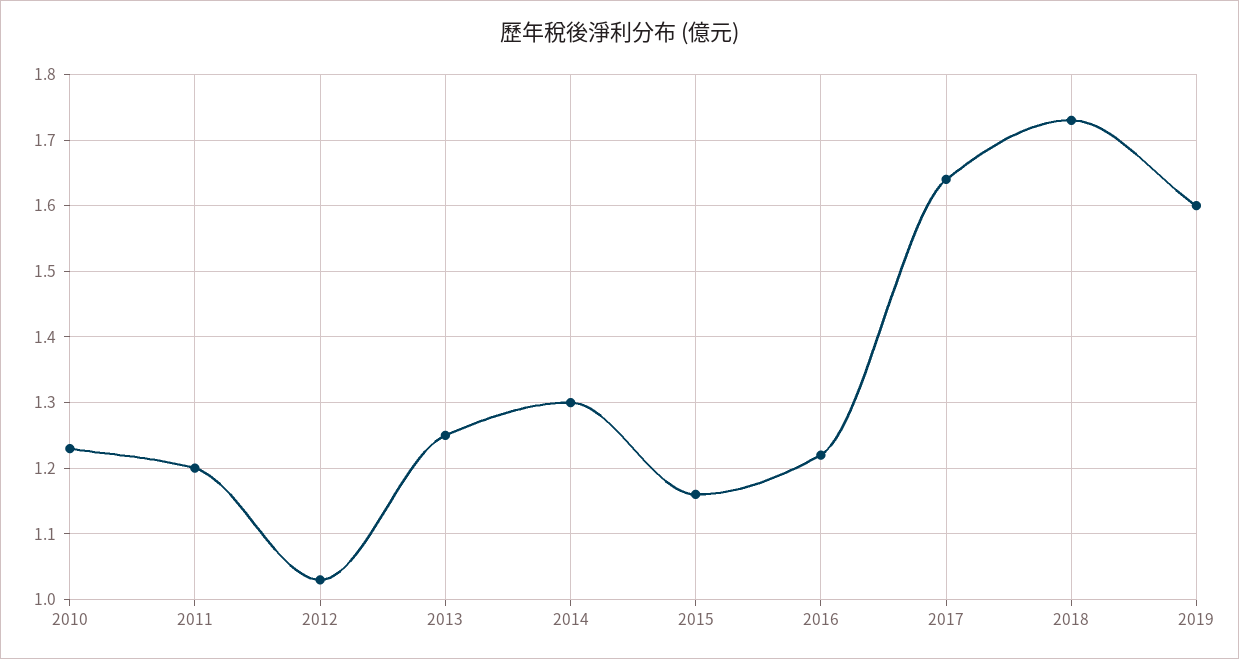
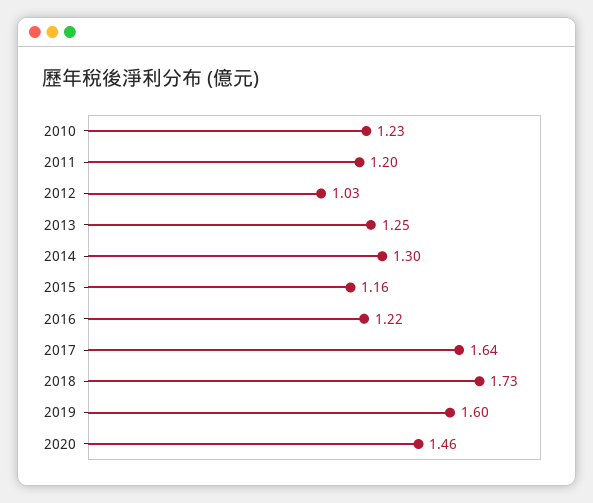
2020: none -> 1.46

